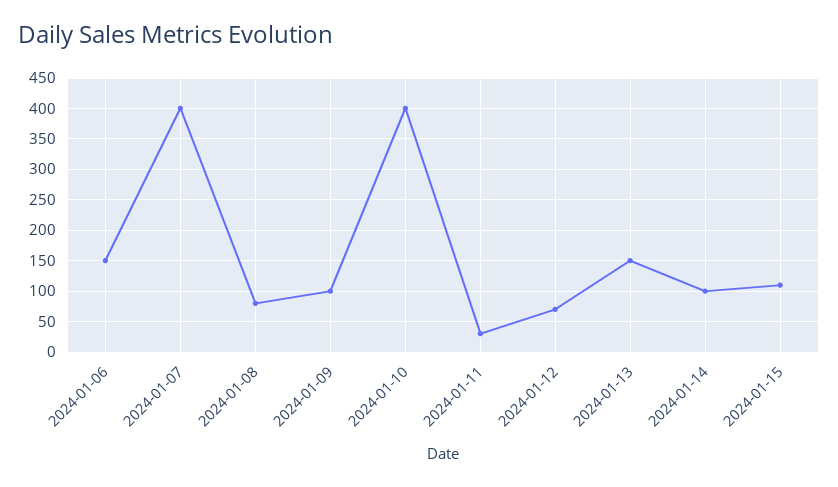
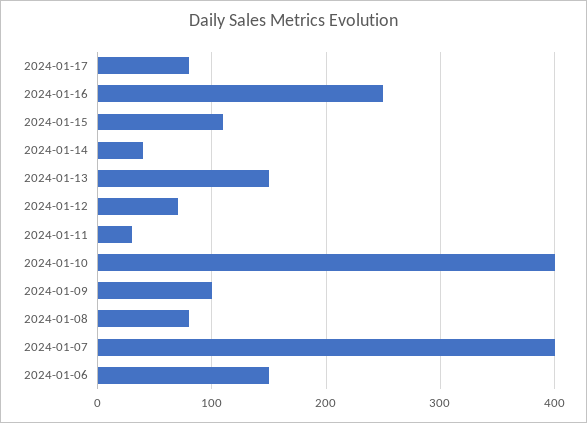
2024-01-14: 100 -> 40
2024-01-17: none -> 80
2024-01-16: none -> 250

